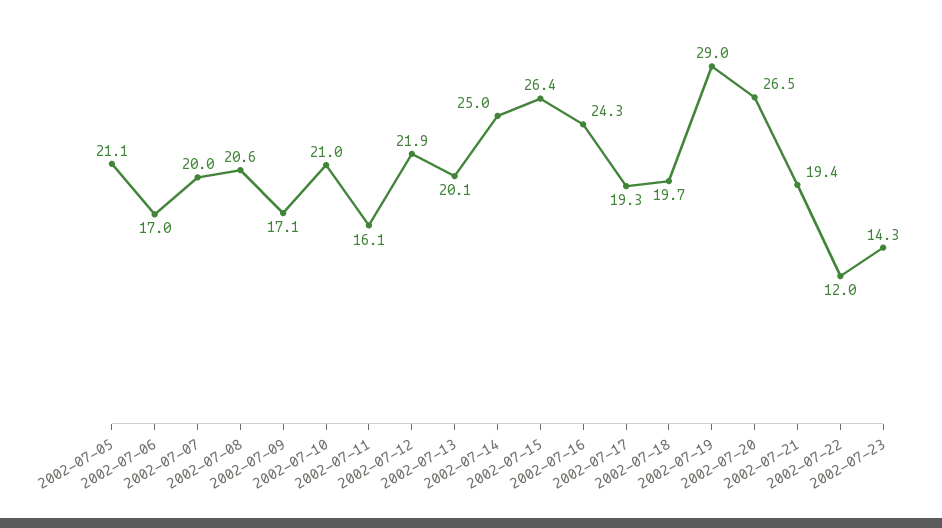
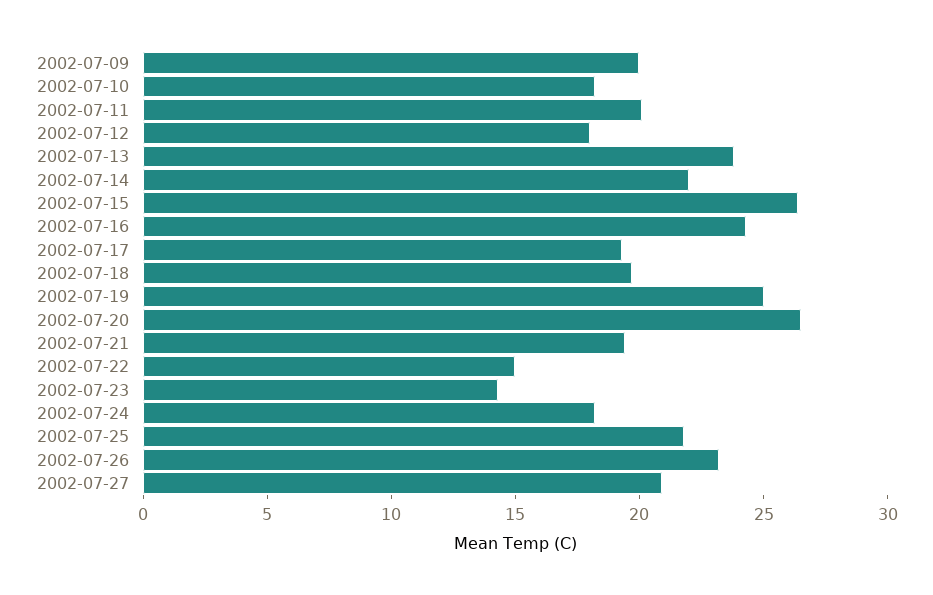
2002-07-05: 21.1 -> none
2002-07-06: 17 -> none
2002-07-07: 20 -> none
2002-07-08: 20.6 -> none
2002-07-09: 17.1 -> 20
2002-07-10: 21 -> 18
2002-07-11: 16.1 -> 20
2002-07-12: 21.9 -> 18
2002-07-13: 20.1 -> 24
2002-07-14: 25 -> 22
2002-07-19: 29 -> 25
2002-07-22: 12 -> 15
2002-07-24: none -> 18
2002-07-25: none -> 22
2002-07-26: none -> 23
2002-07-27: none -> 21

